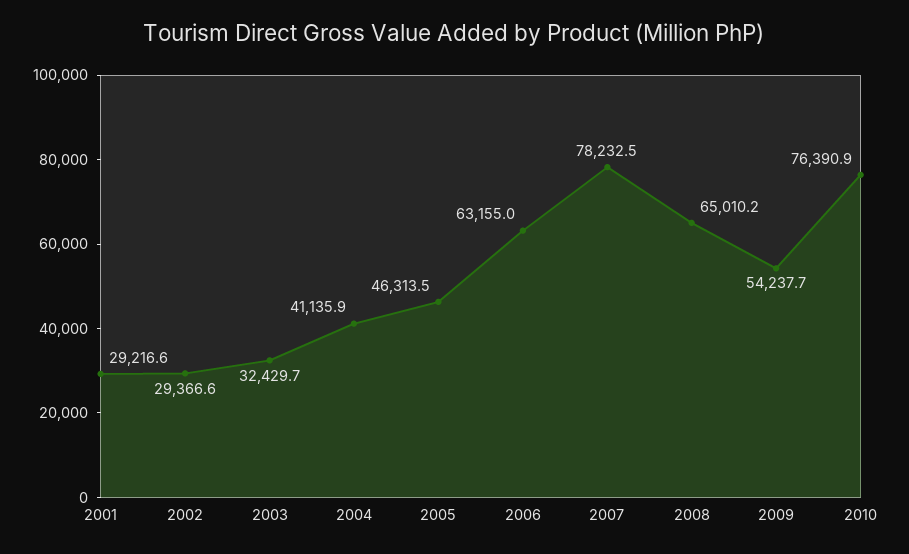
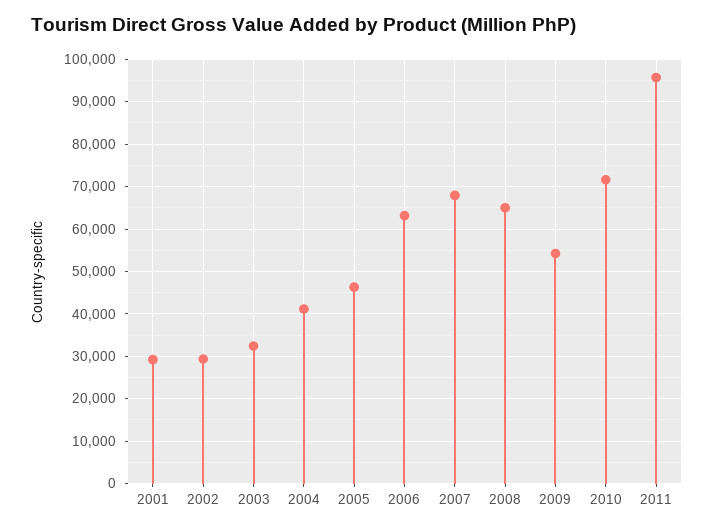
2007: 78232.5 -> 68000
2010: 76390.9 -> 72000
2011: none -> 96000

